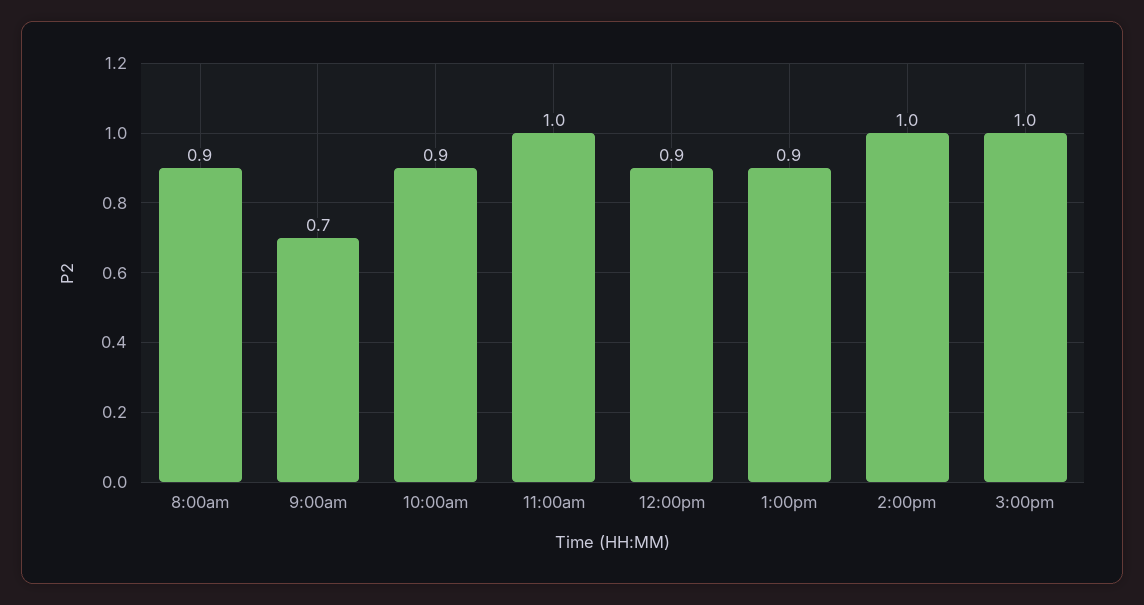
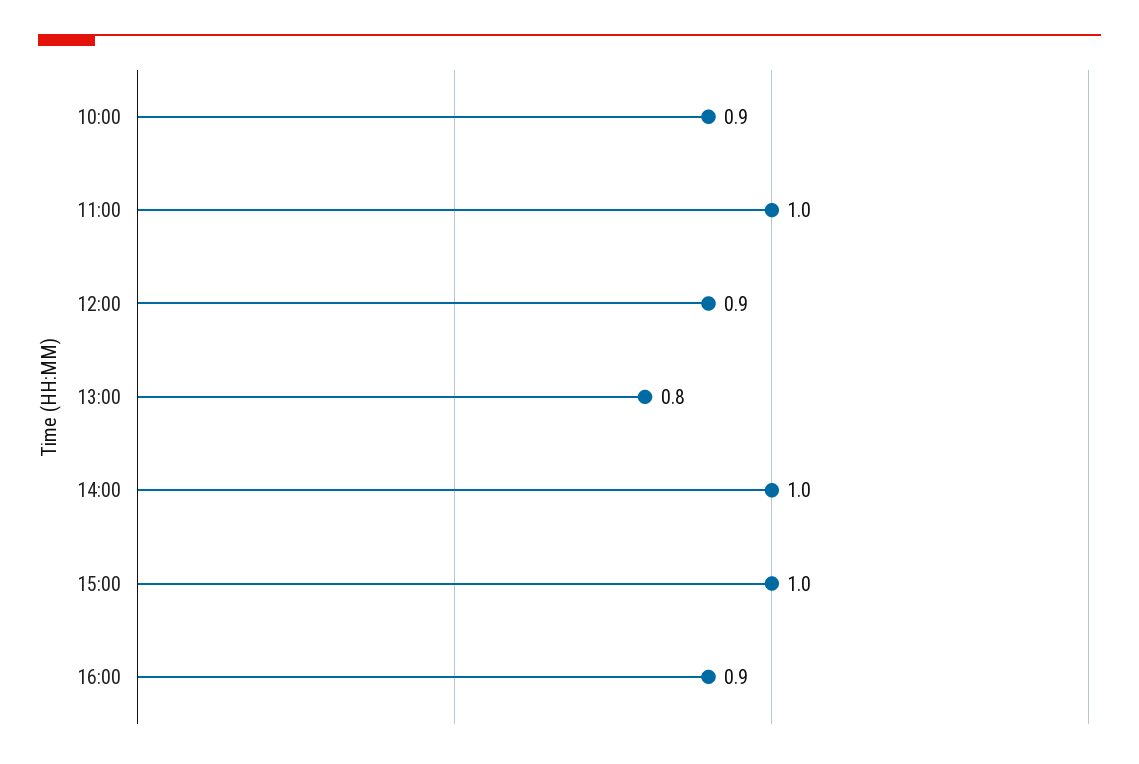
8:00am: 0.9 -> none
9:00am: 0.7 -> none
1:00pm: 0.9 -> 0.8
16:00: none -> 0.9

